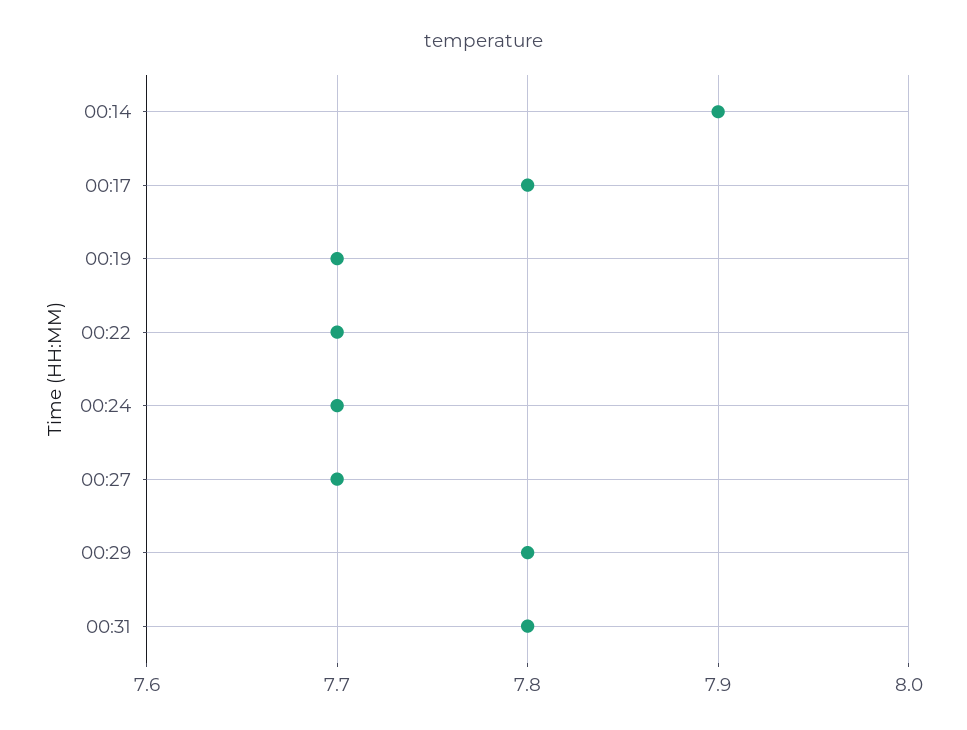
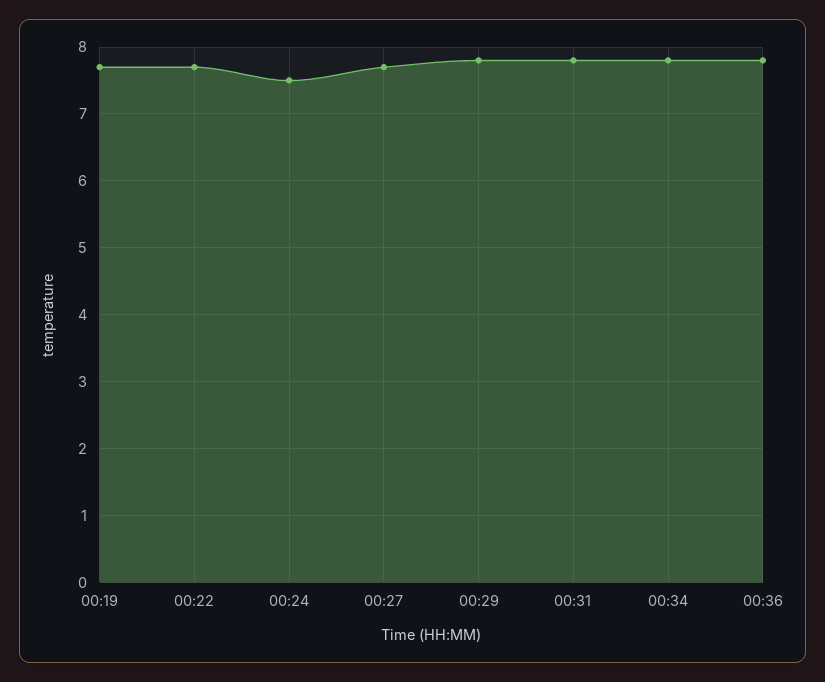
00:14: 7.9 -> none
00:17: 7.8 -> none
00:24: 7.7 -> 7.5
00:34: none -> 7.8
00:36: none -> 7.8

